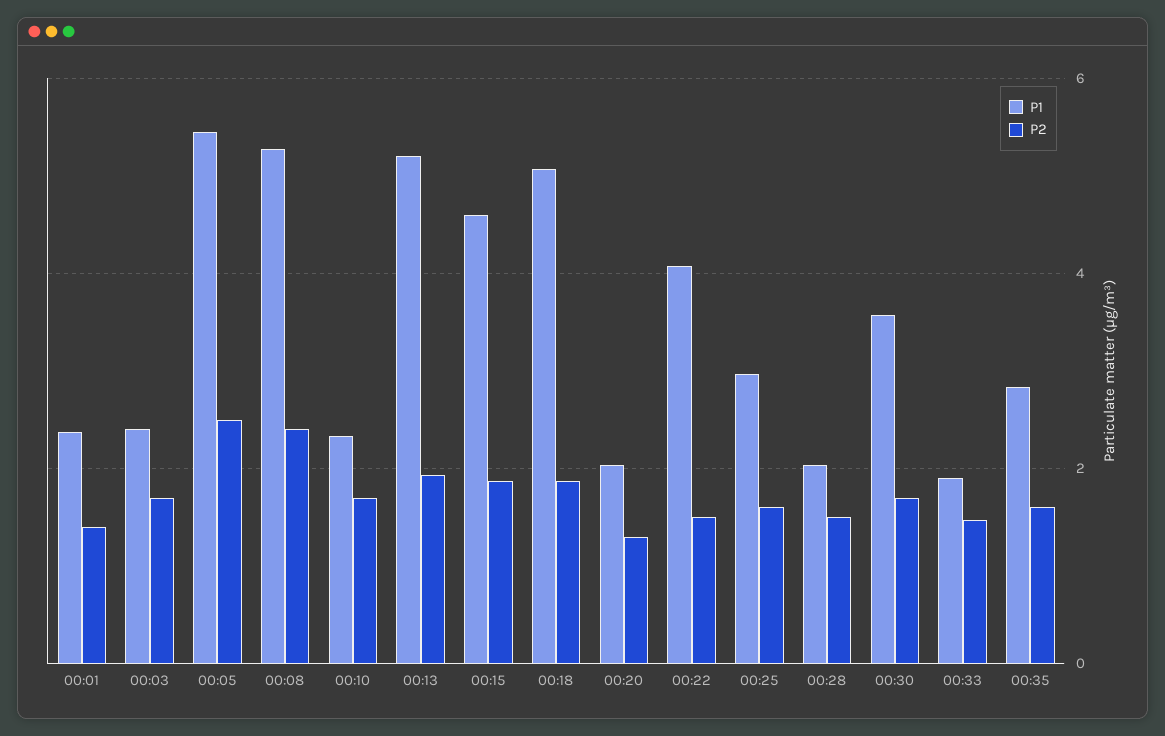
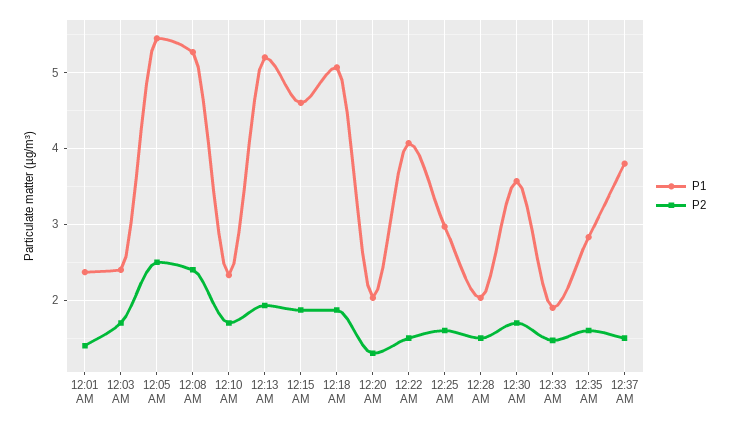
P1, 12:37 AM: none -> 3.8
P2, 12:37 AM: none -> 1.5

